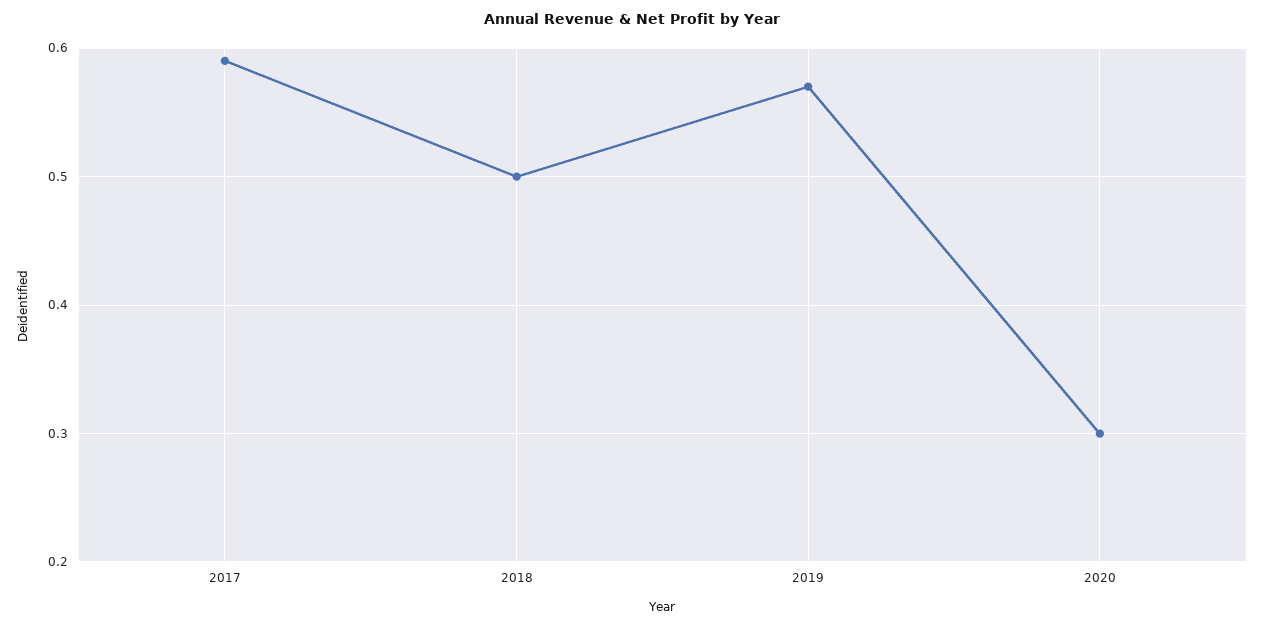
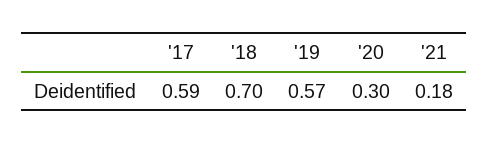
2018: 0.5 -> 0.7
'21: none -> 0.18

